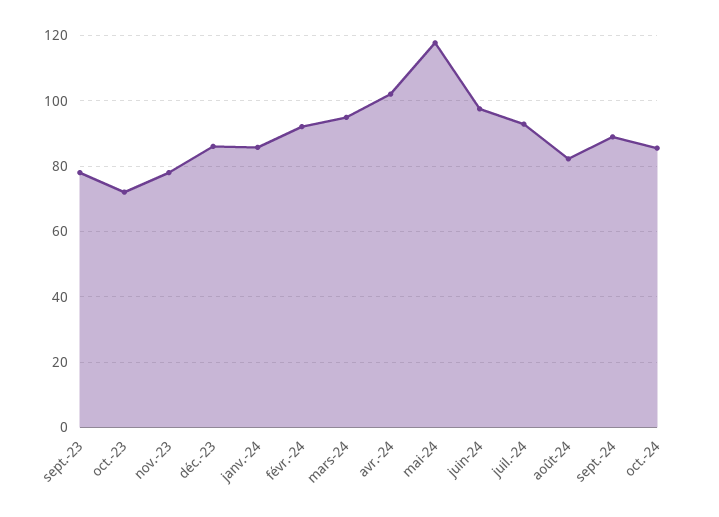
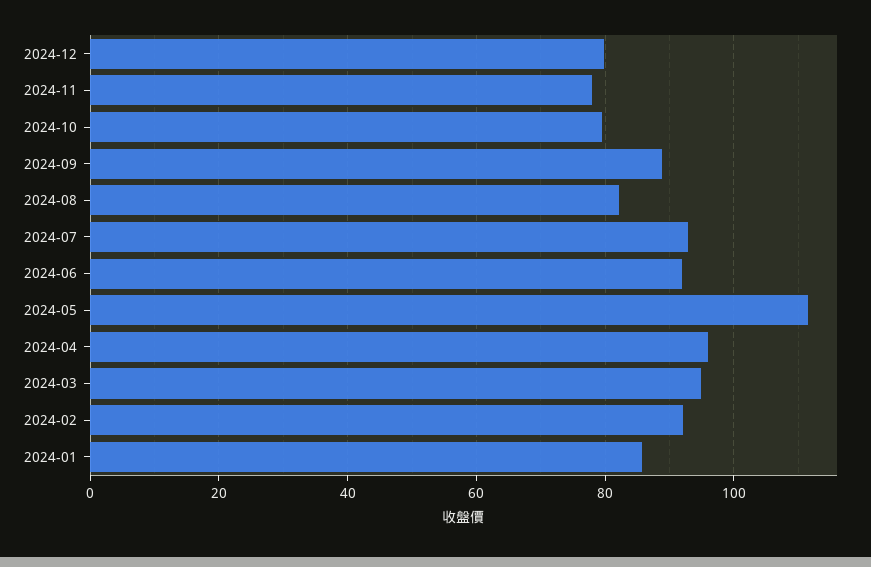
sept.-23: 78 -> none
oct.-23: 72 -> none
nov.-23: 78 -> none
déc.-23: 86 -> none
avr.-24: 102 -> 96
mai-24: 118 -> 112
juin-24: 98 -> 92
oct.-24: 86 -> 80
2024-12: none -> 80
2024-11: none -> 78

